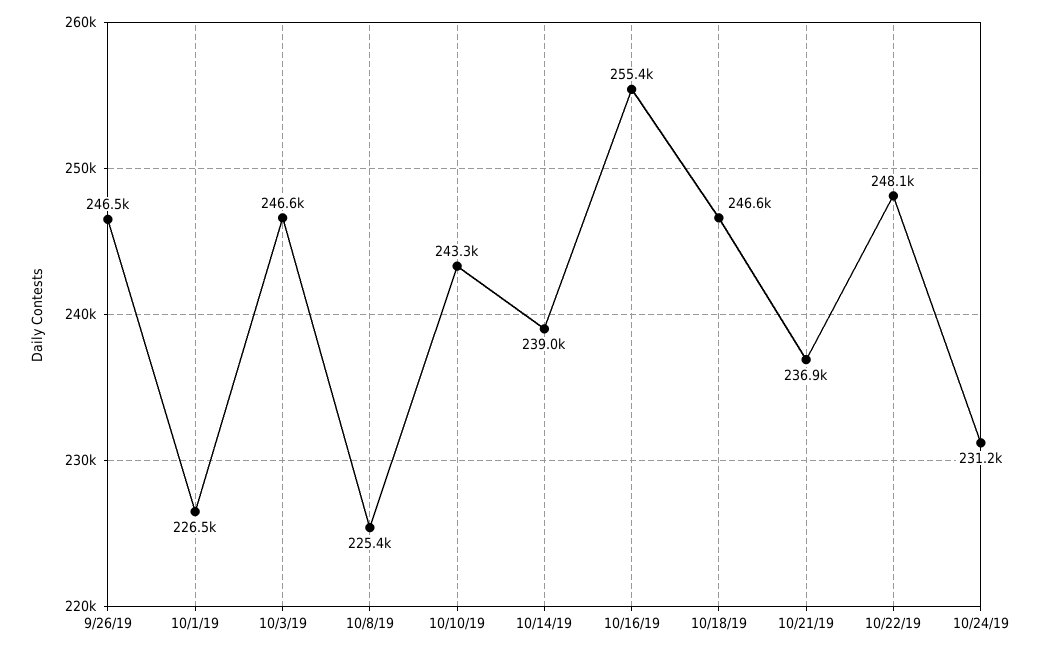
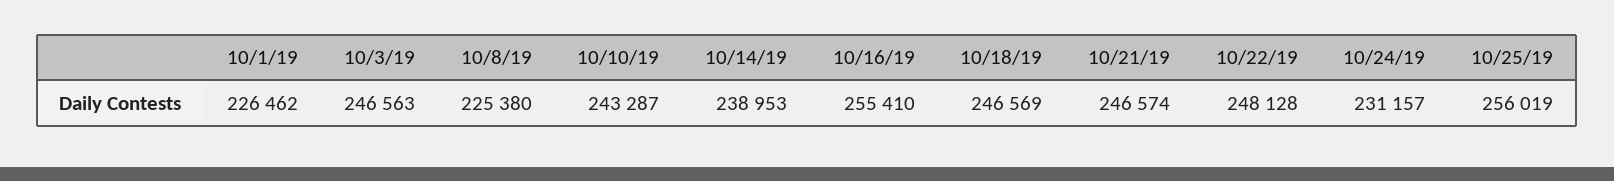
9/26/19: 246500 -> none
10/21/19: 236900 -> 246574
10/25/19: none -> 256019

